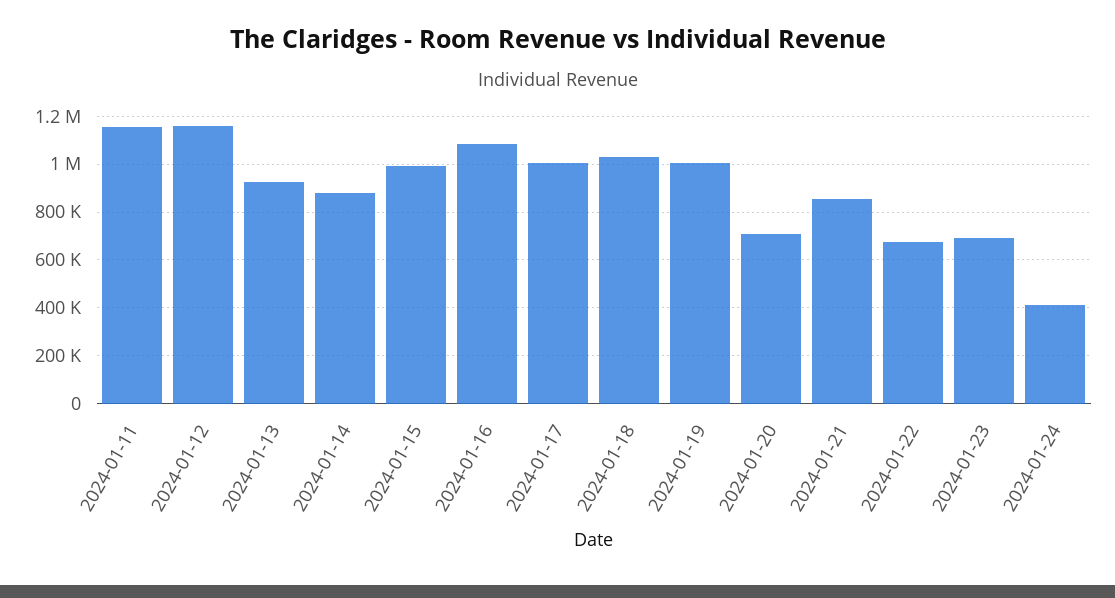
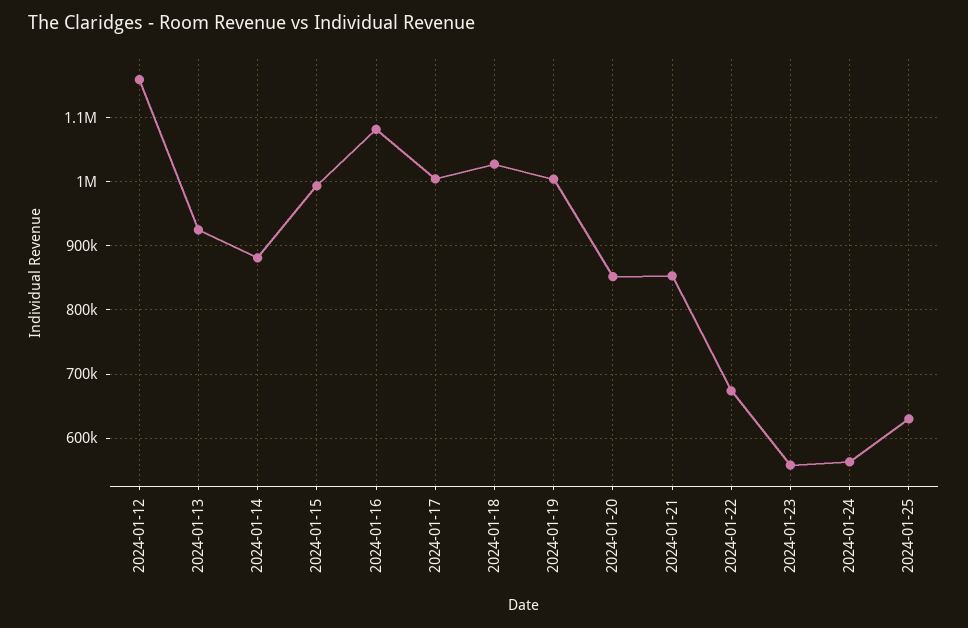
2024-01-11: 1150000 -> none
2024-01-20: 700000 -> 850000
2024-01-23: 700000 -> 560000
2024-01-24: 400000 -> 560000
2024-01-25: none -> 630000

